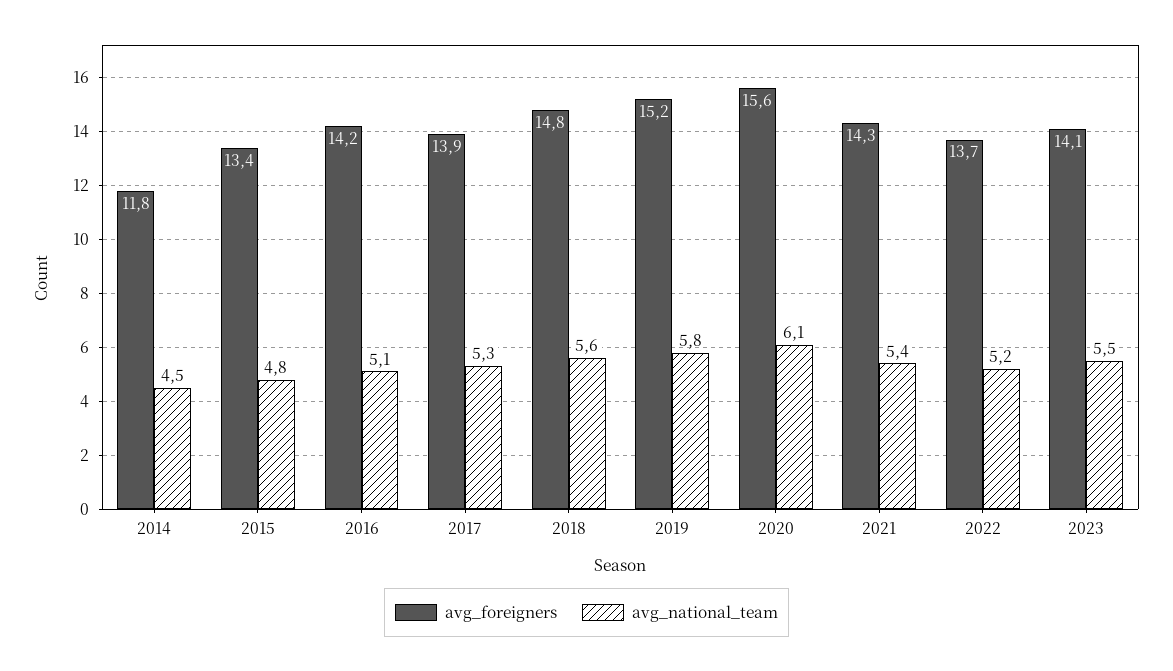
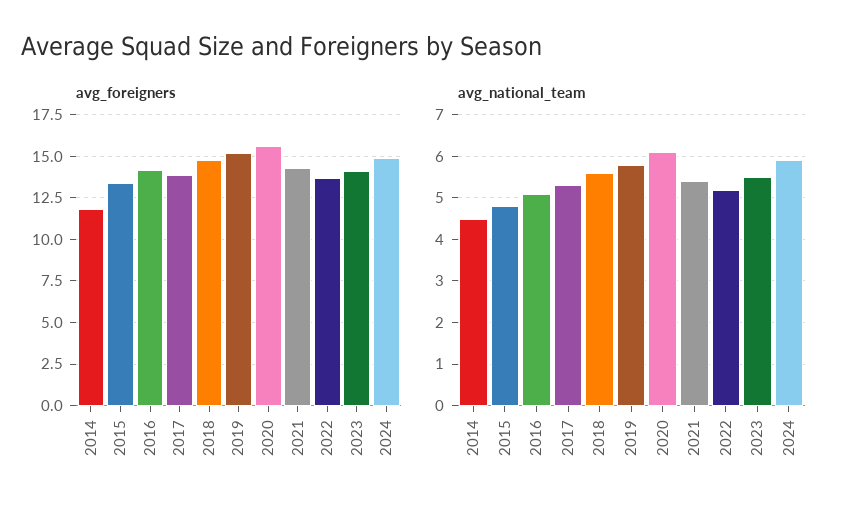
avg_foreigners, 2024: none -> 15
avg_national_team, 2024: none -> 6

